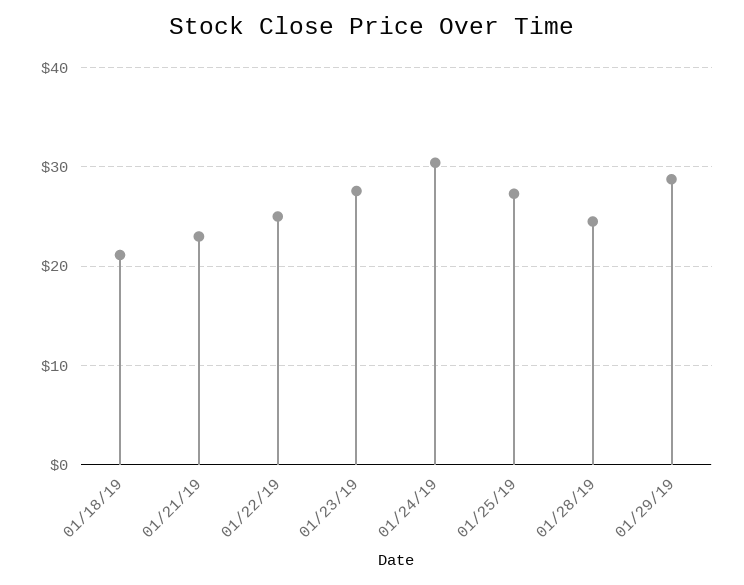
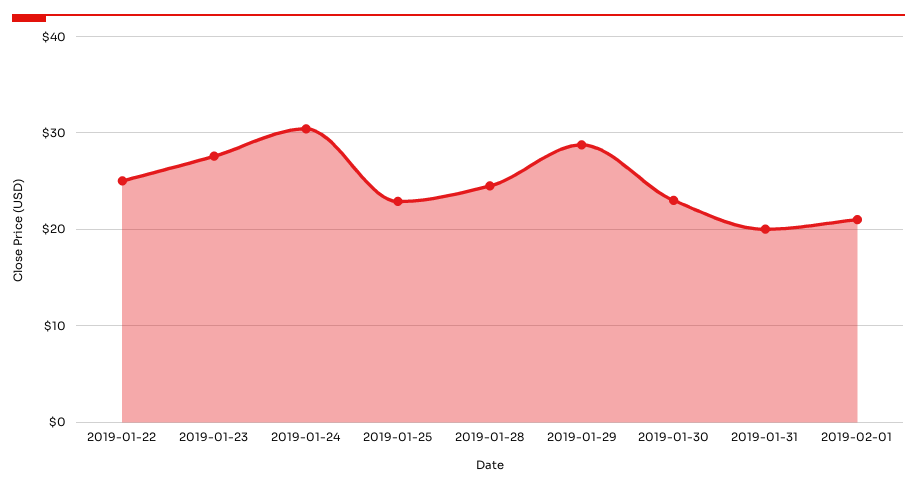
01/18/19: 21 -> none
01/21/19: 23 -> none
01/25/19: 27 -> 23
2019-01-30: none -> 23
2019-01-31: none -> 20
2019-02-01: none -> 21

